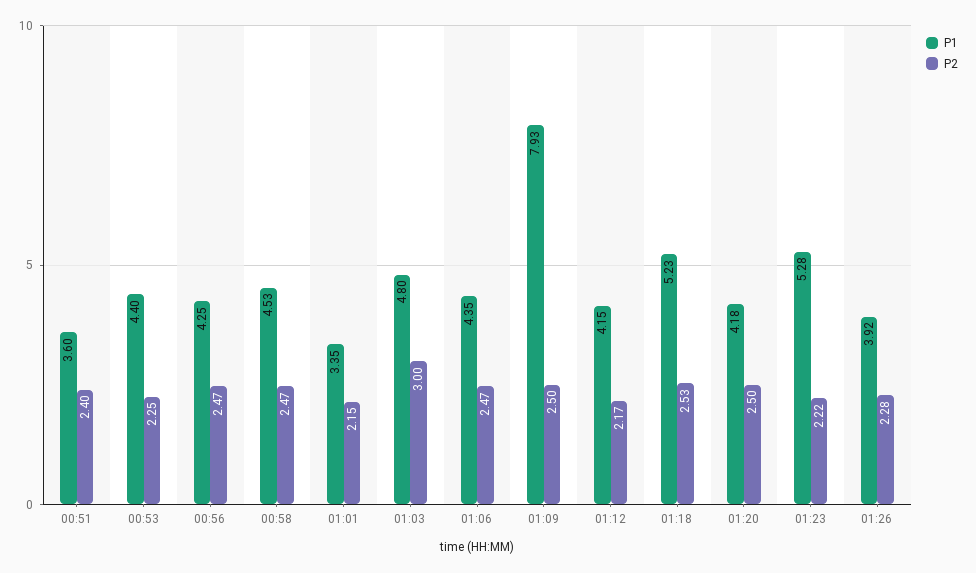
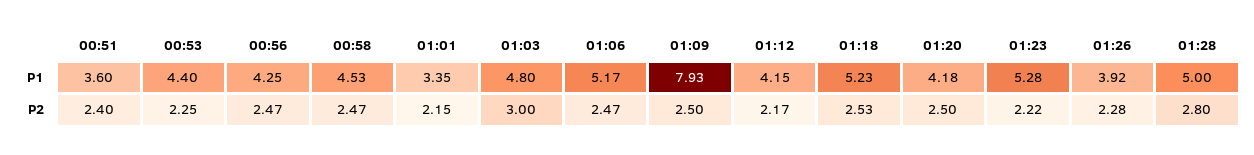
P1, 01:06: 4.35 -> 5.17
P1, 01:28: none -> 5
P2, 01:28: none -> 2.8

